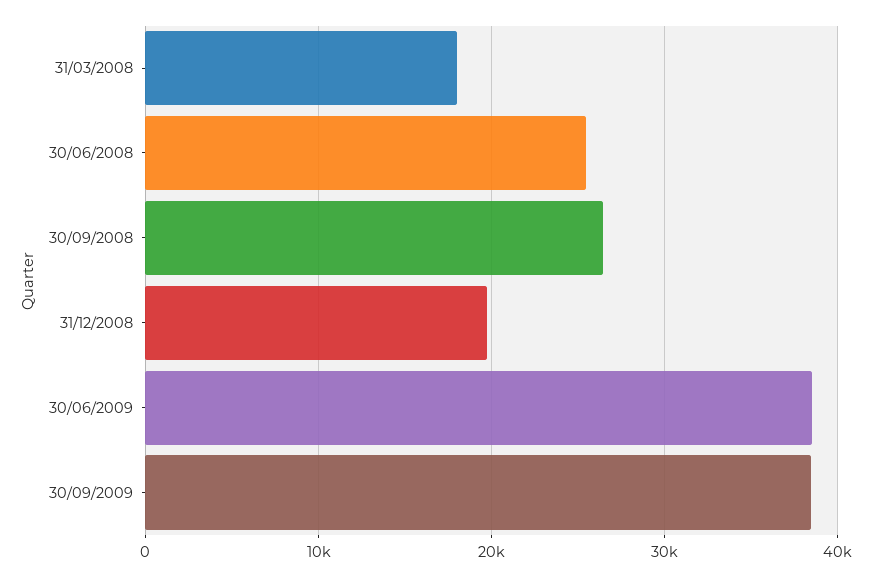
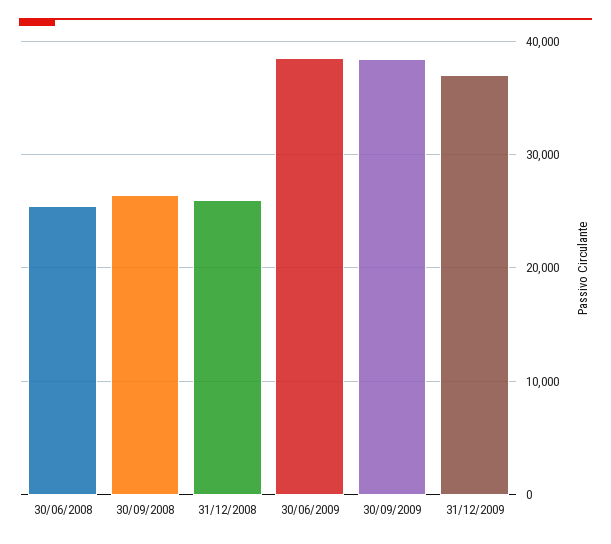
31/03/2008: 18000 -> none
31/12/2008: 20000 -> 26000
31/12/2009: none -> 37000

